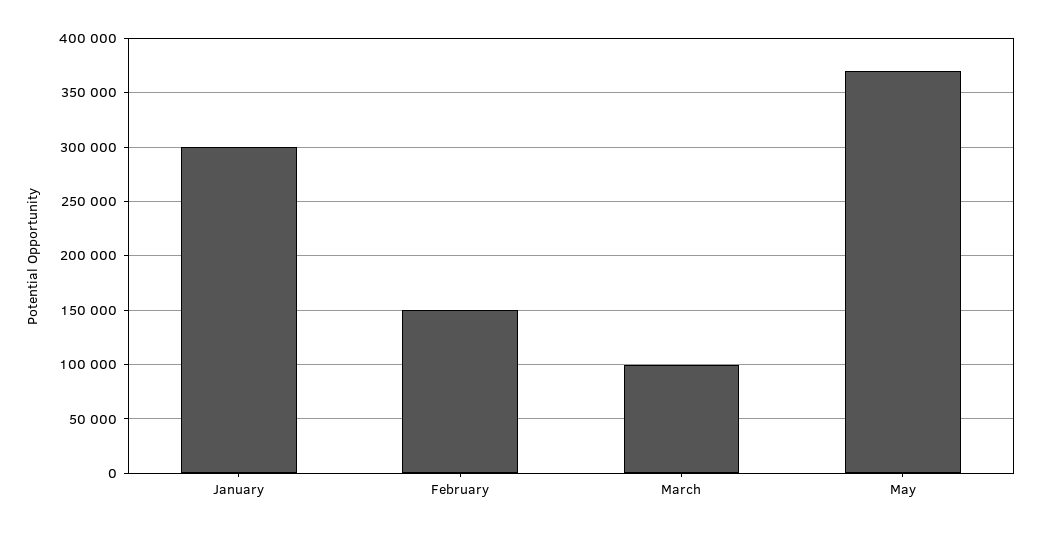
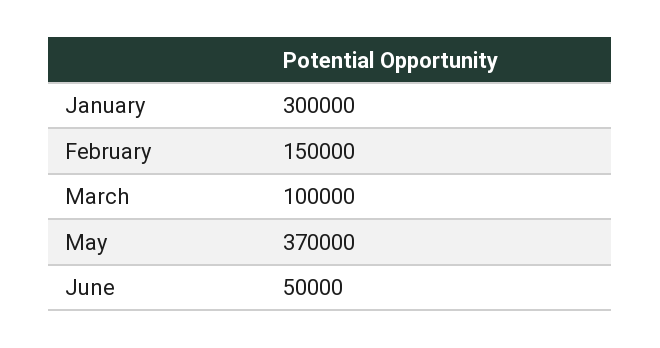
June: none -> 50000

